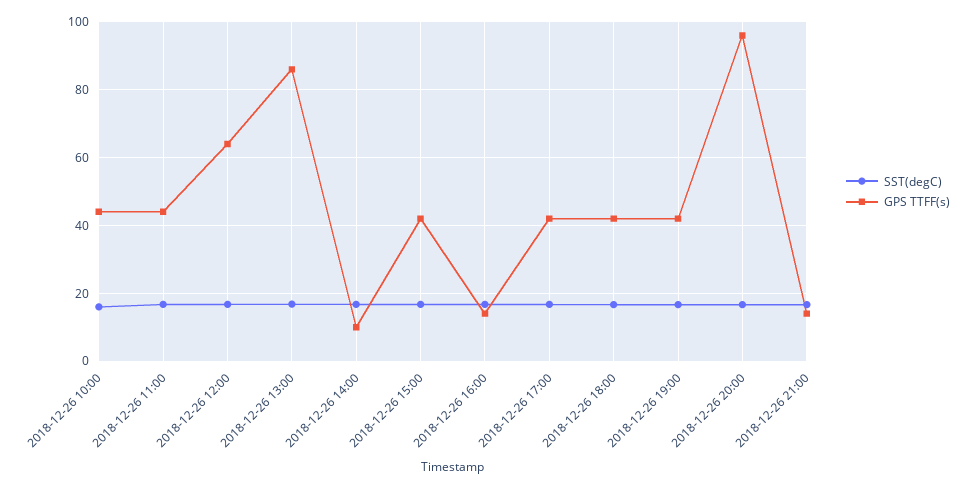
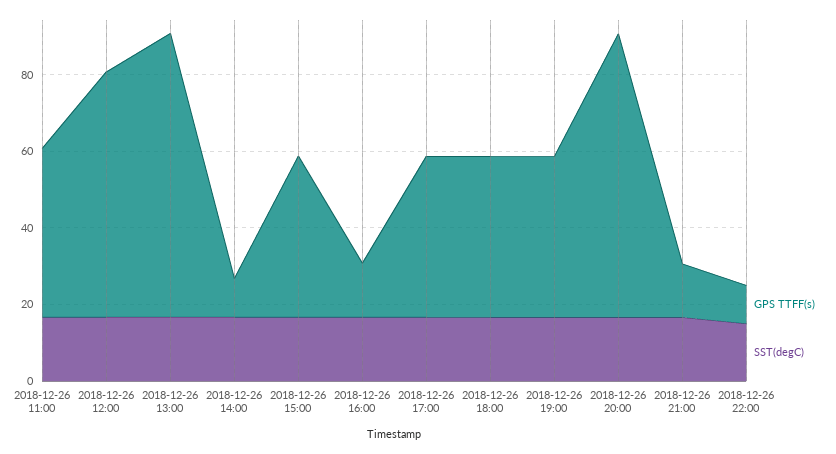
SST(degC), 2018-12-26 10:00: 16 -> none
GPS TTFF(s), 2018-12-26 10:00: 44 -> none
GPS TTFF(s), 2018-12-26 13:00: 86 -> 75
GPS TTFF(s), 2018-12-26 20:00: 96 -> 75
GPS TTFF(s), 2018-12-26 22:00: none -> 10
SST(degC), 2018-12-26 22:00: none -> 15

